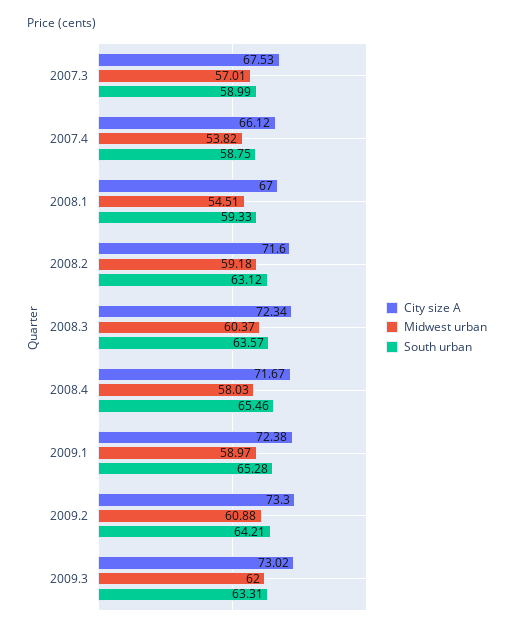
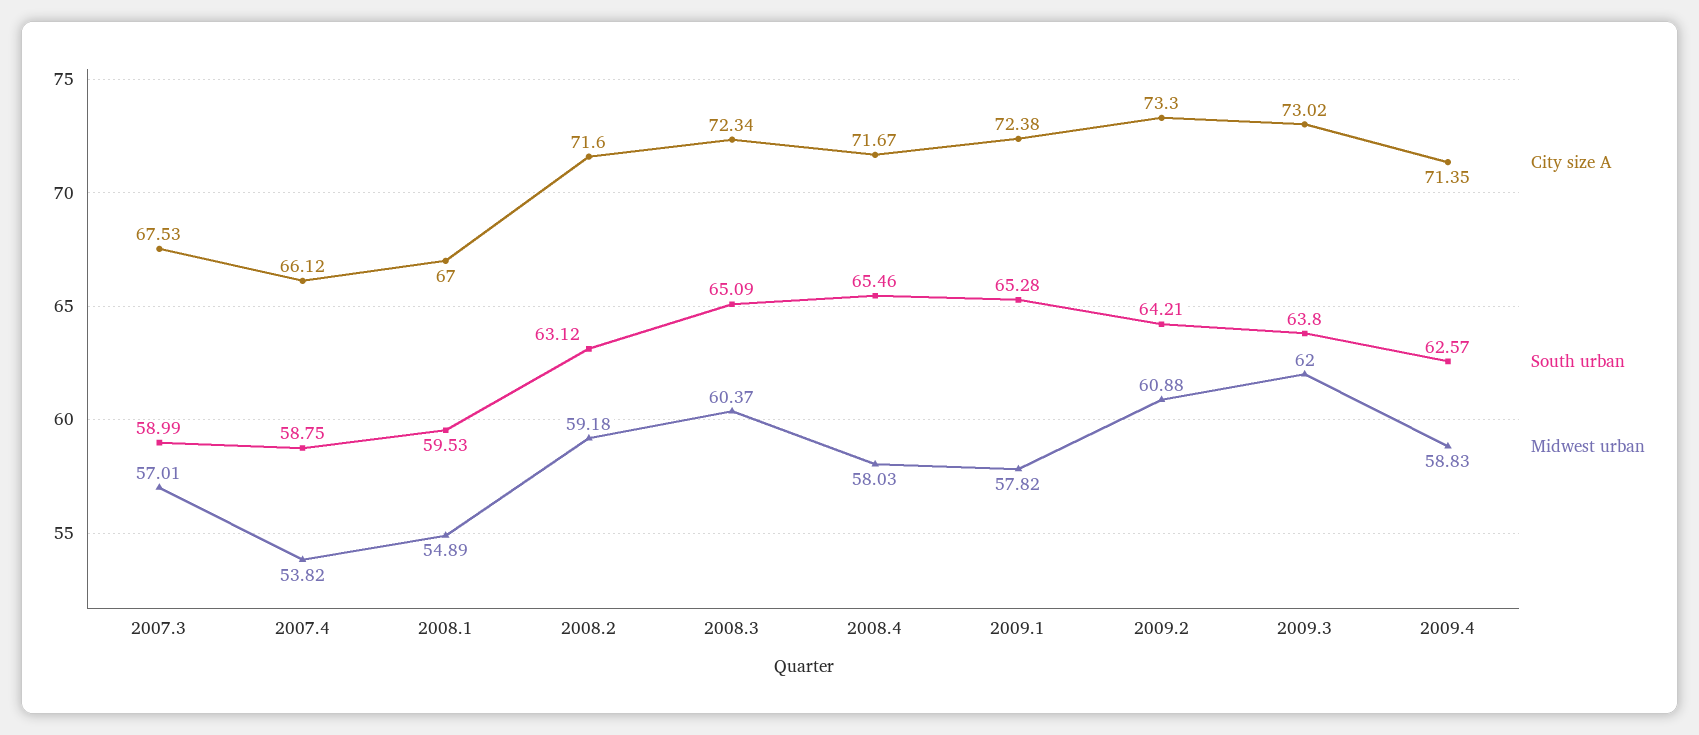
Midwest urban, 2008.1: 54.51 -> 54.89
South urban, 2008.1: 59.33 -> 59.53
South urban, 2008.3: 63.57 -> 65.09
Midwest urban, 2009.1: 58.97 -> 57.82
South urban, 2009.3: 63.31 -> 63.8
City size A, 2009.4: none -> 71.35
South urban, 2009.4: none -> 62.57
Midwest urban, 2009.4: none -> 58.83

